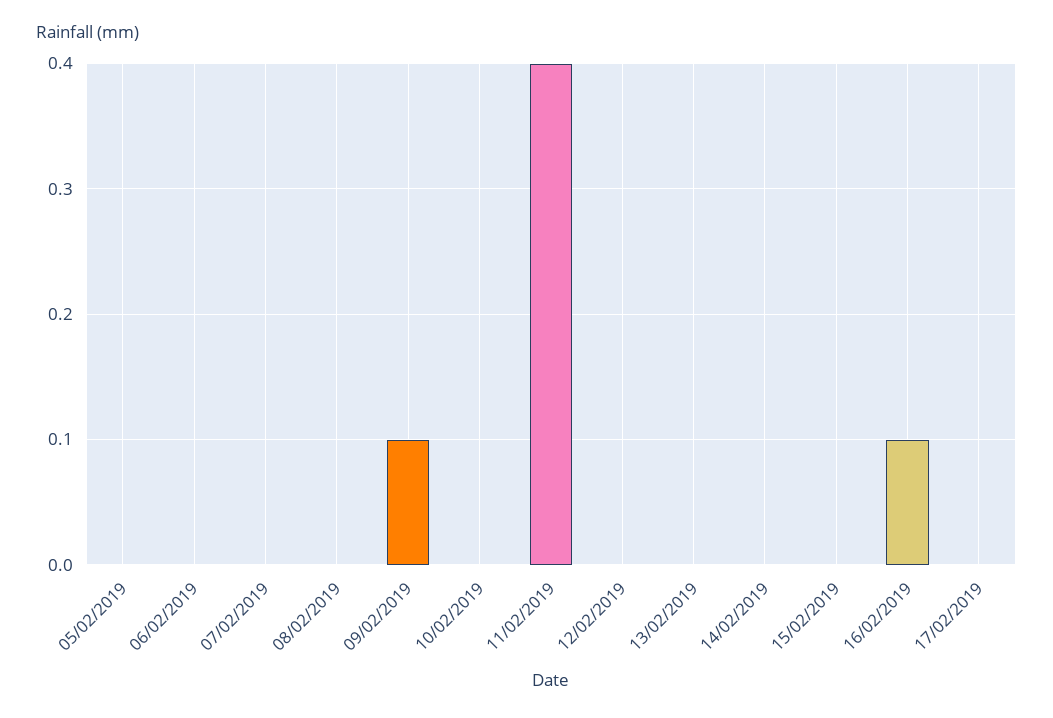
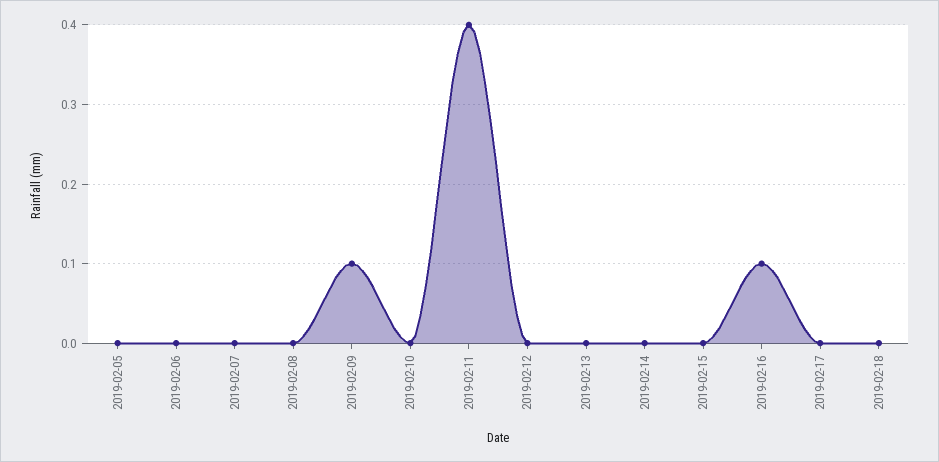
2019-02-18: none -> 0

